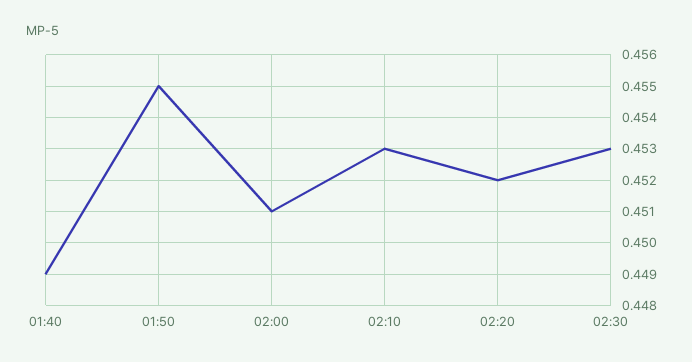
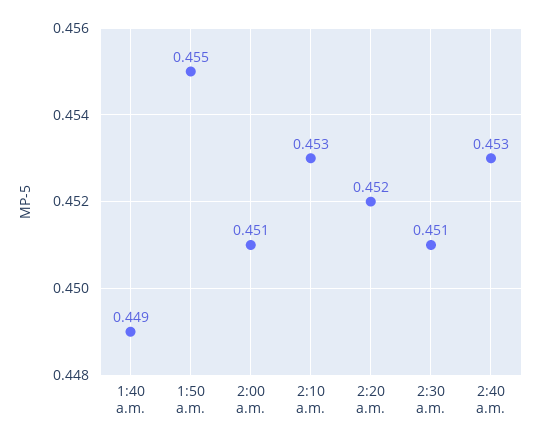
02:30: 0.453 -> 0.451
2:40 a.m.: none -> 0.453

